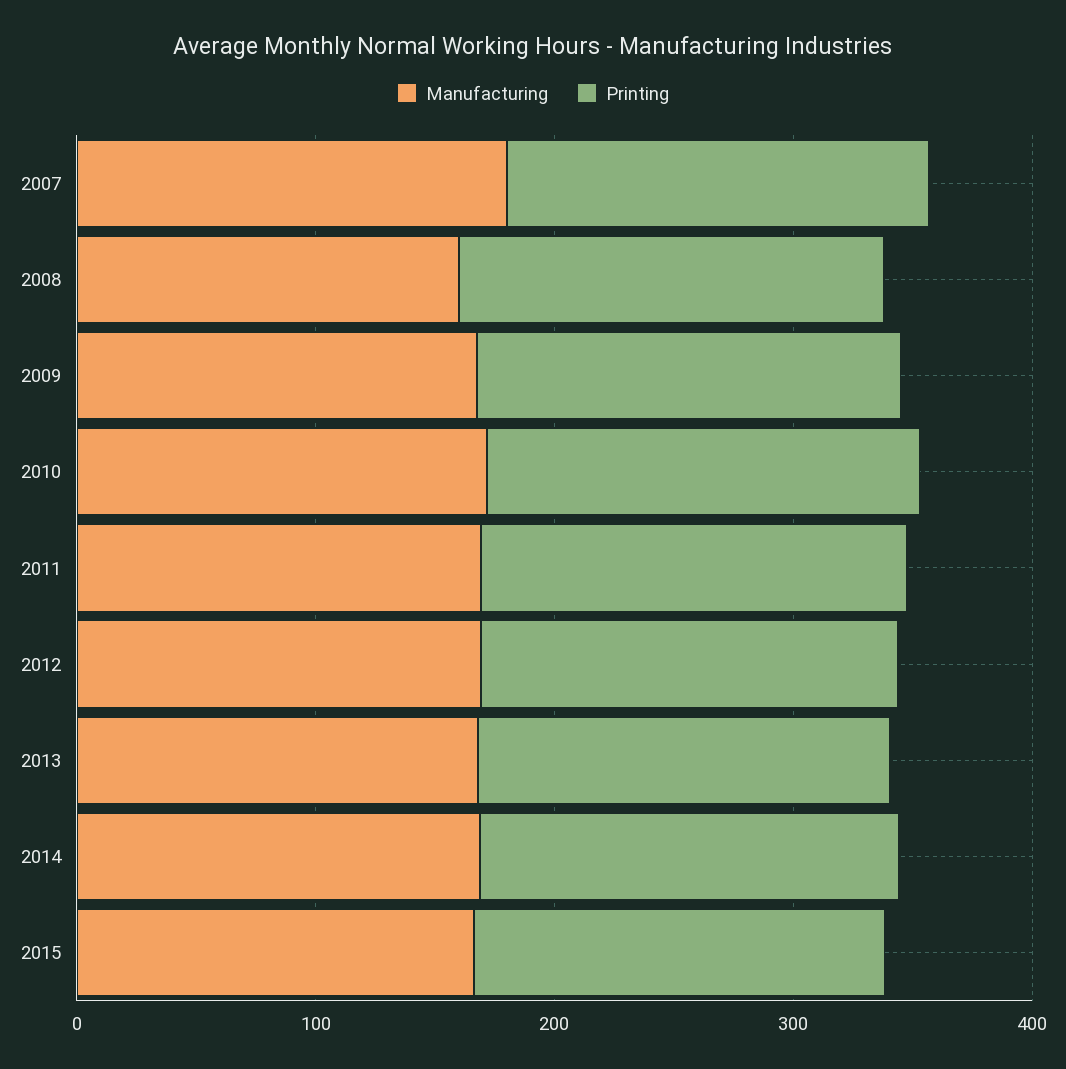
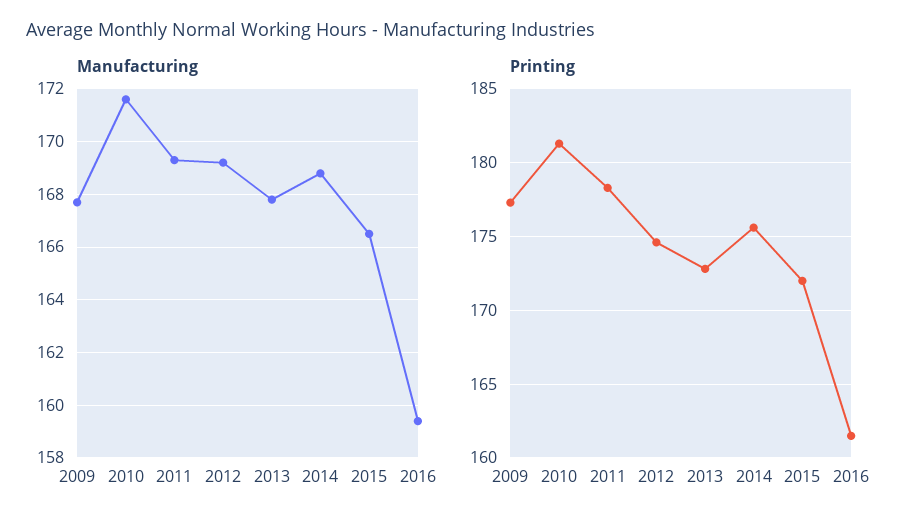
Manufacturing, 2007: 180 -> none
Printing, 2007: 180 -> none
Manufacturing, 2008: 160 -> none
Printing, 2008: 180 -> none
Manufacturing, 2016: none -> 159.5
Printing, 2016: none -> 161.5

